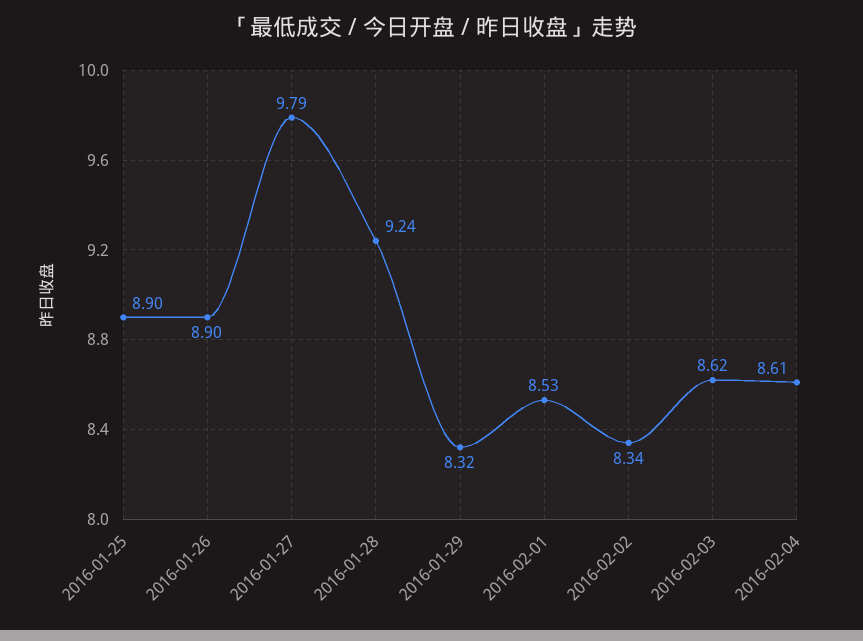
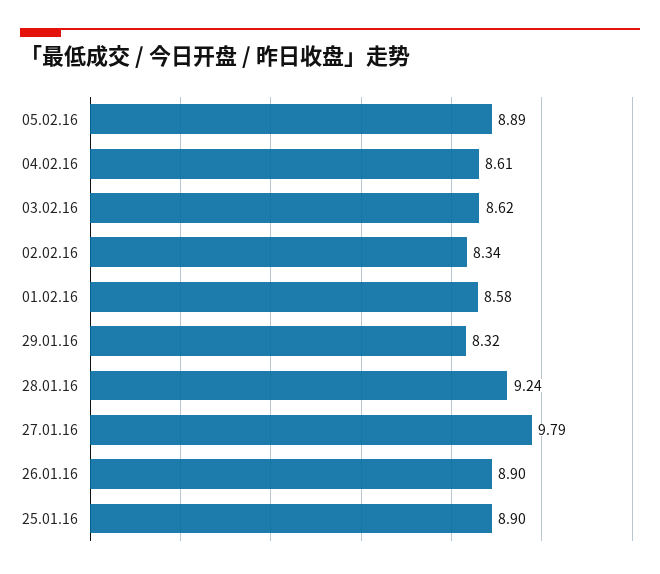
2016-02-01: 8.53 -> 8.58
05.02.16: none -> 8.89

